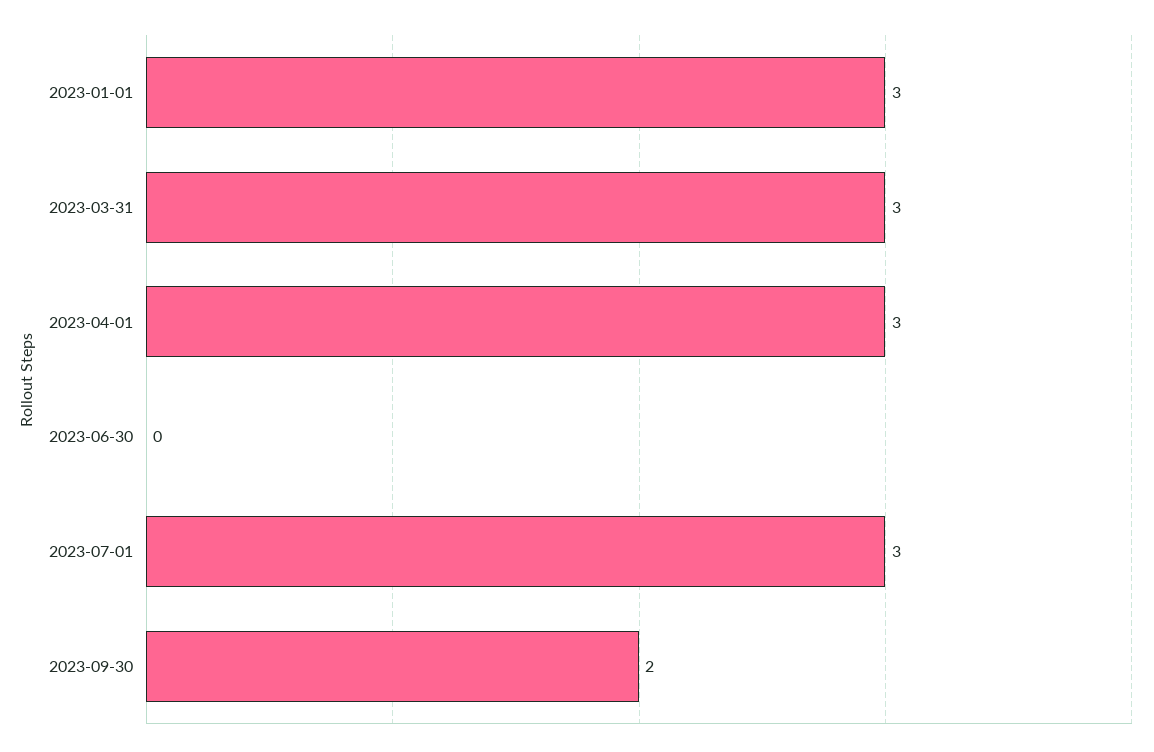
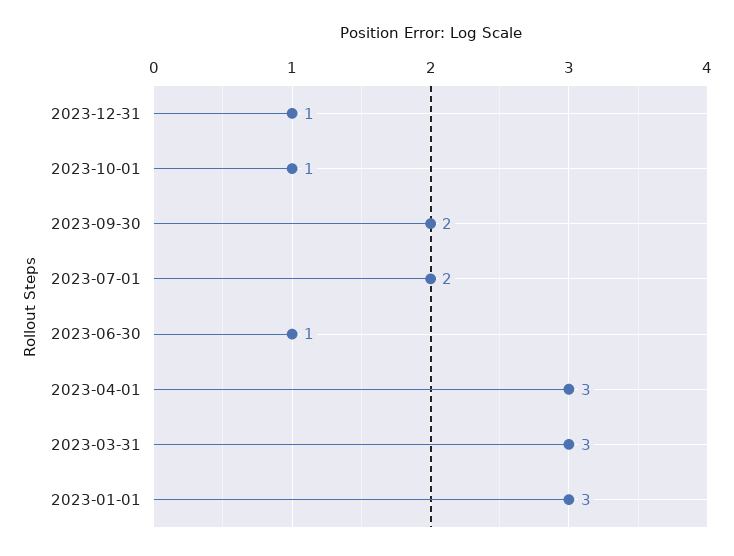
2023-06-30: 0 -> 1
2023-07-01: 3 -> 2
2023-12-31: none -> 1
2023-10-01: none -> 1

